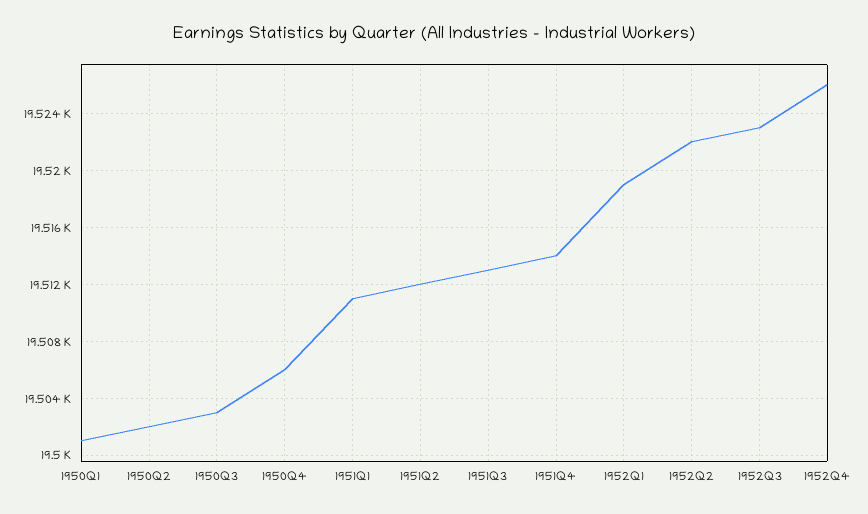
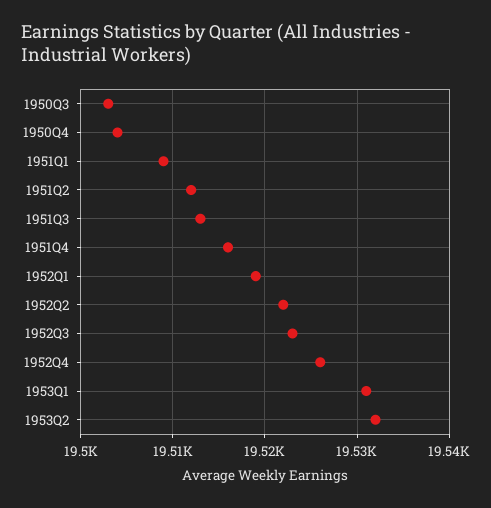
1950Q1: 19501 -> none
1950Q2: 19502 -> none
1950Q4: 19506 -> 19504
1951Q1: 19511 -> 19509
1951Q4: 19514 -> 19516
1953Q1: none -> 19531
1953Q2: none -> 19532

